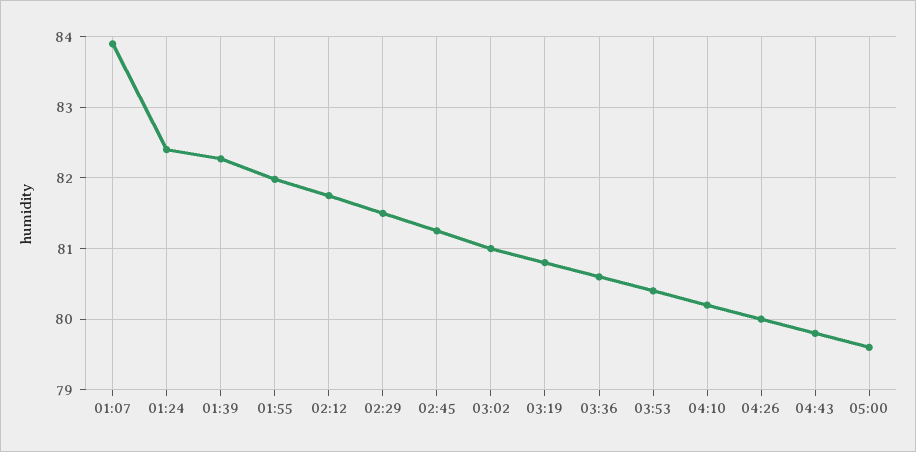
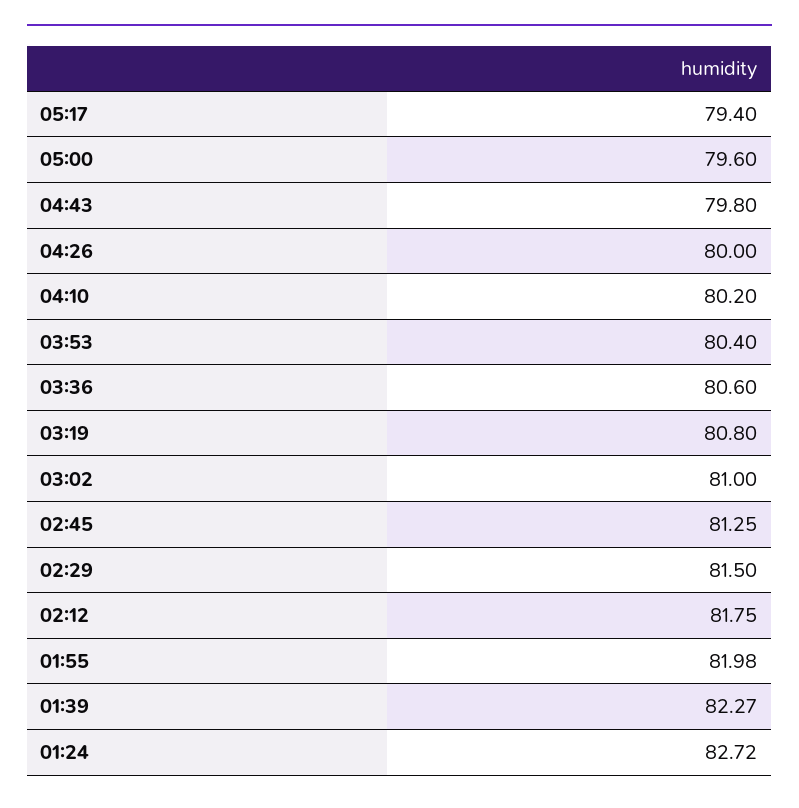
01:07: 83.9 -> none
01:24: 82.4 -> 82.72
05:17: none -> 79.4

